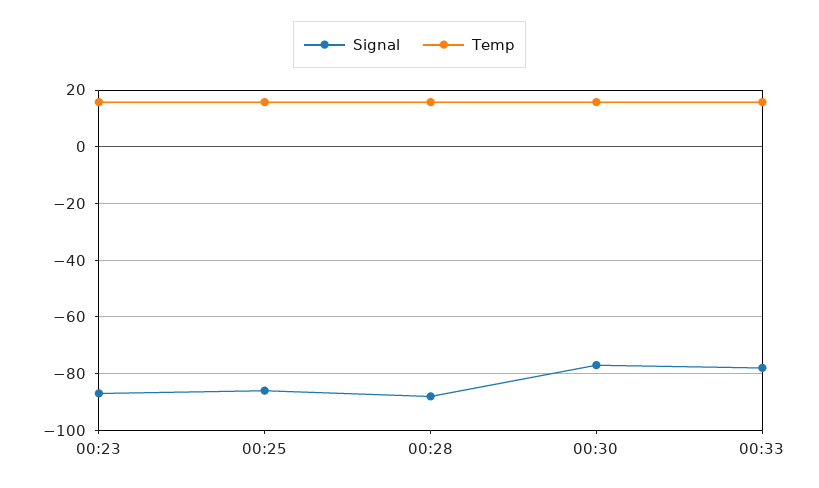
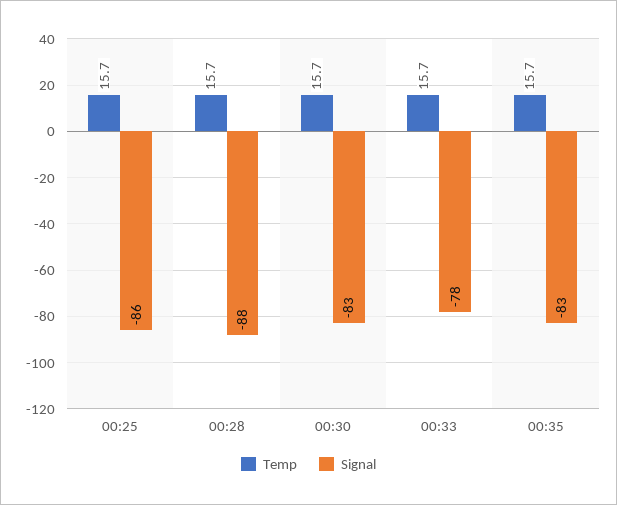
Signal, 00:23: -87.5 -> none
Temp, 00:23: 15 -> none
Signal, 00:30: -77.5 -> -83
Temp, 00:35: none -> 15.7
Signal, 00:35: none -> -83

